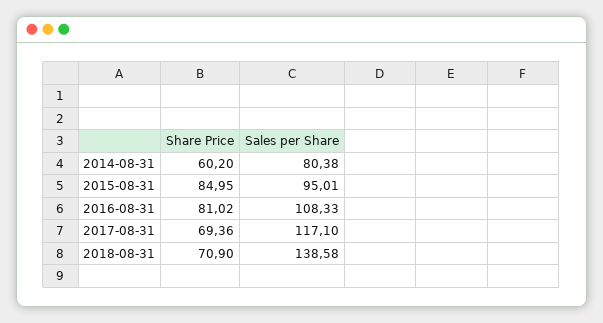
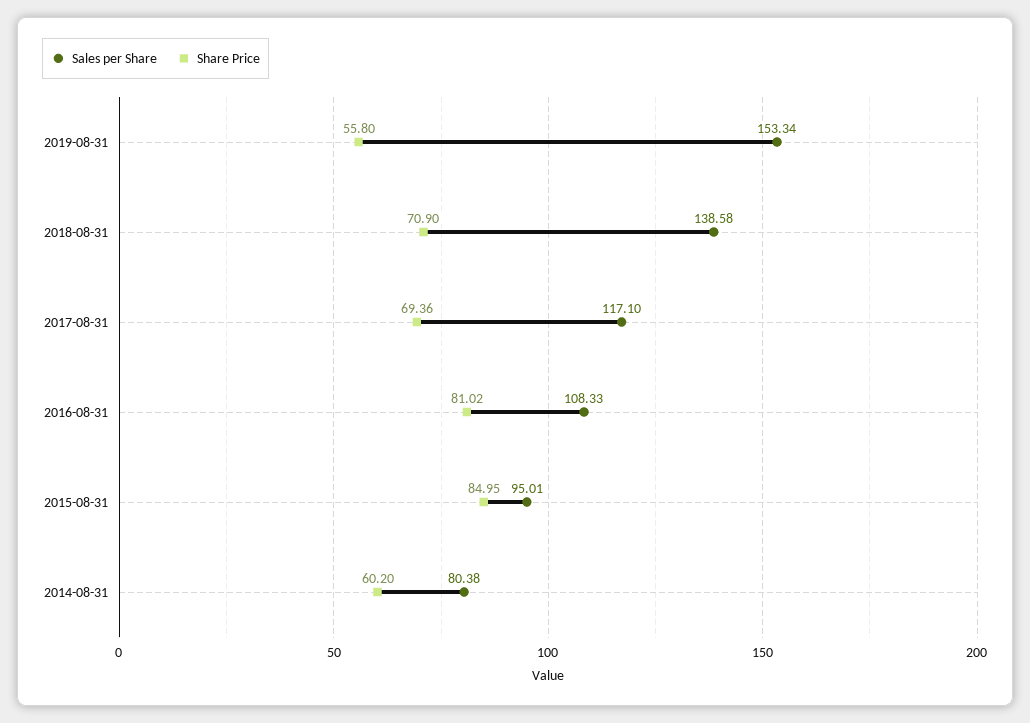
Sales per Share, 2019-08-31: none -> 153.34
Share Price, 2019-08-31: none -> 55.8

